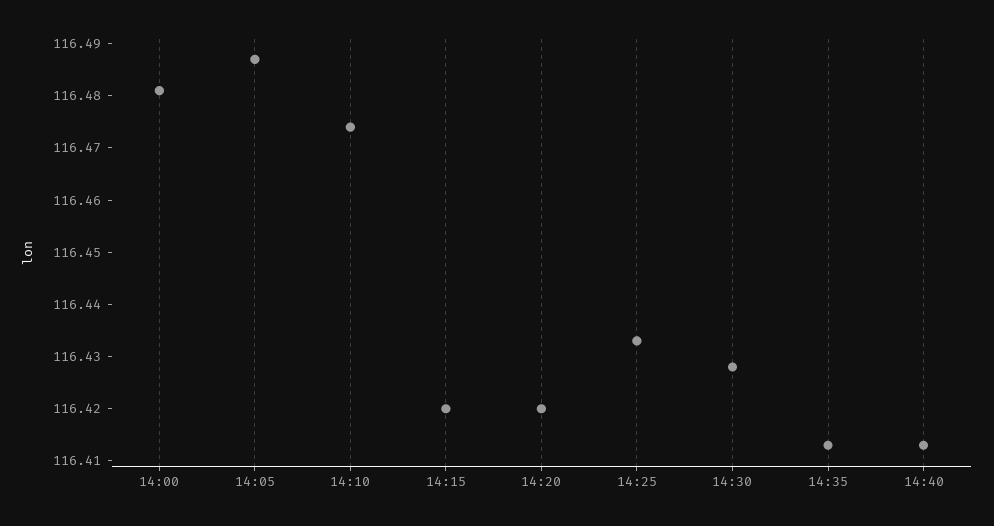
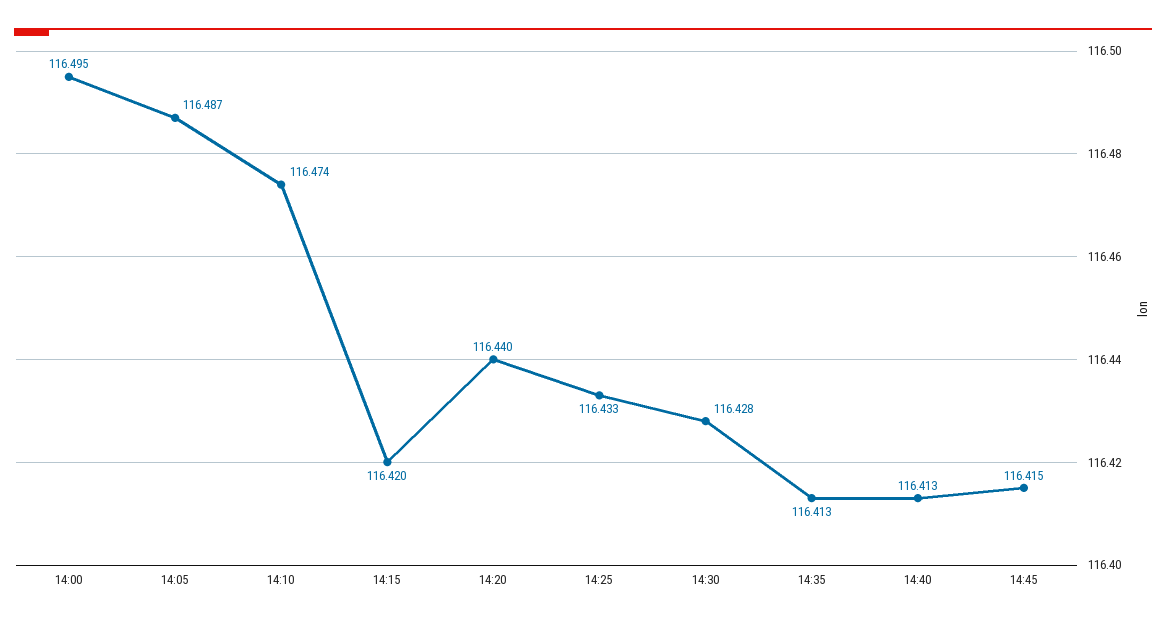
14:00: 116.48 -> 116.495
14:20: 116.42 -> 116.44
14:45: none -> 116.415

